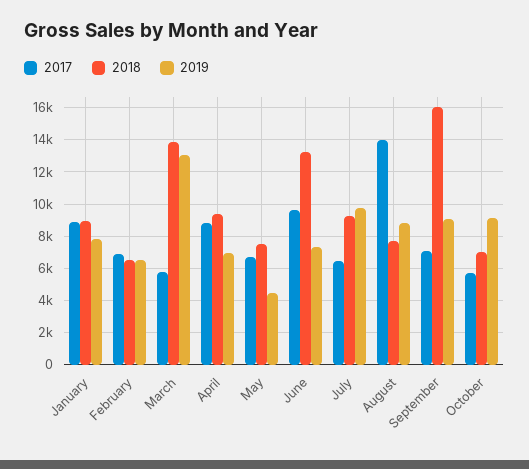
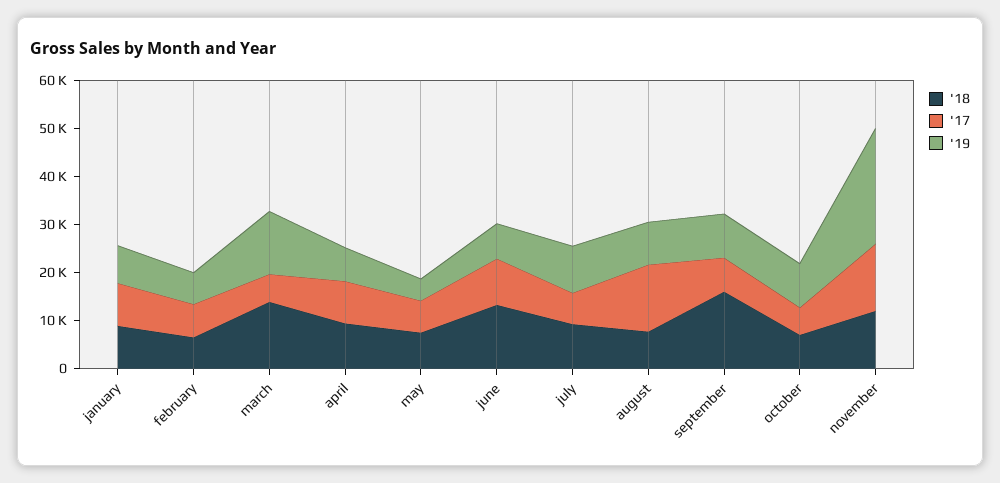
2018, november: none -> 12000
2017, november: none -> 14000
2019, november: none -> 24000

